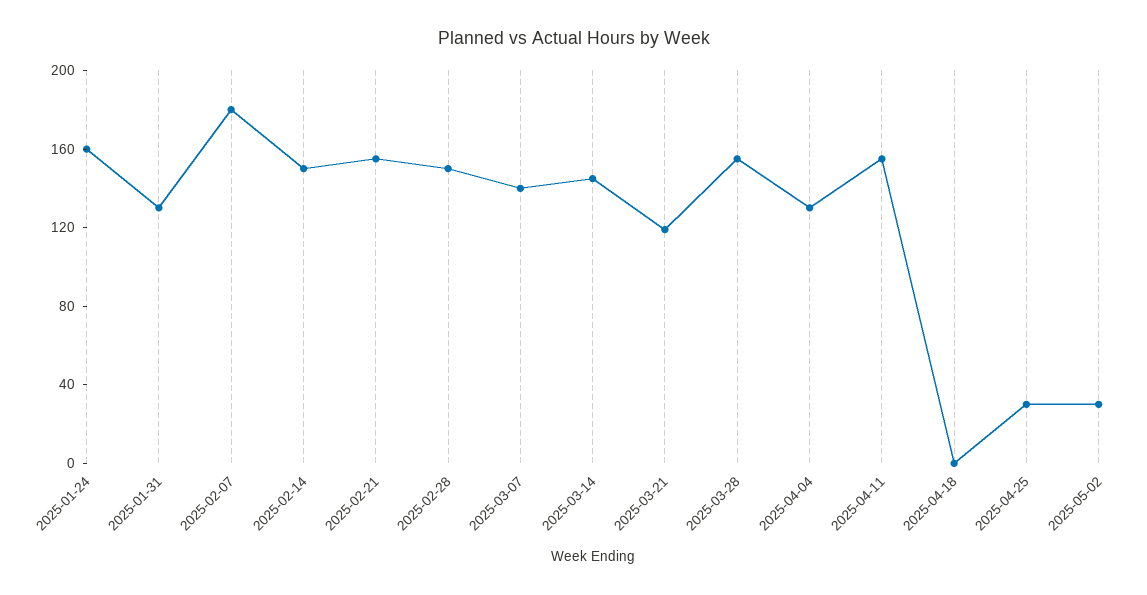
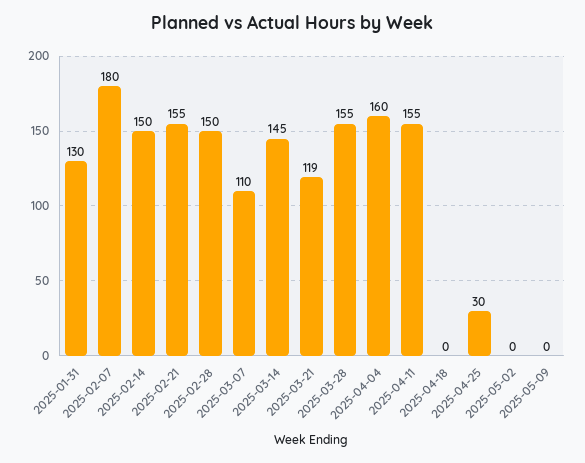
2025-01-24: 160 -> none
2025-03-07: 140 -> 110
2025-04-04: 130 -> 160
2025-05-02: 30 -> 0
2025-05-09: none -> 0

